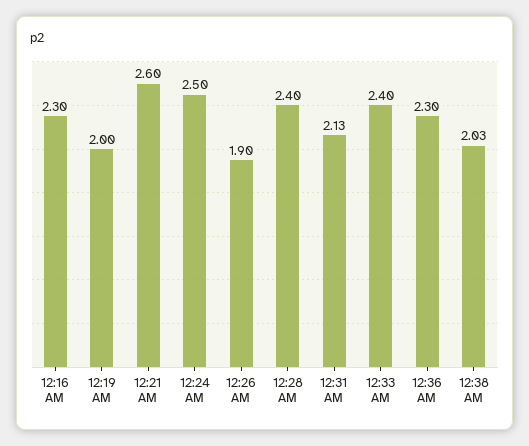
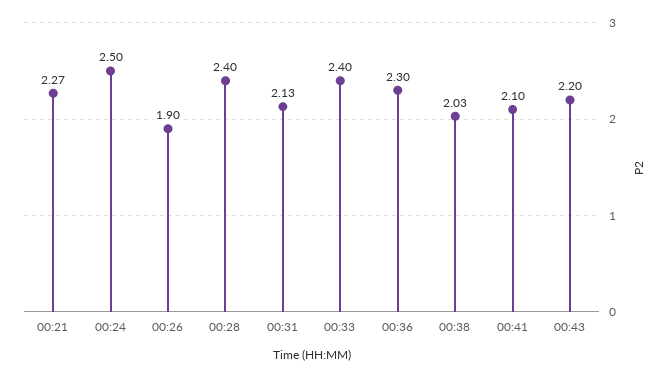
12:16 AM: 2.3 -> none
12:19 AM: 2 -> none
12:21 AM: 2.6 -> 2.27
00:41: none -> 2.1
00:43: none -> 2.2

